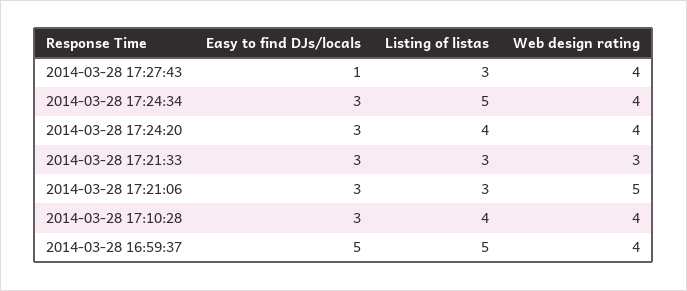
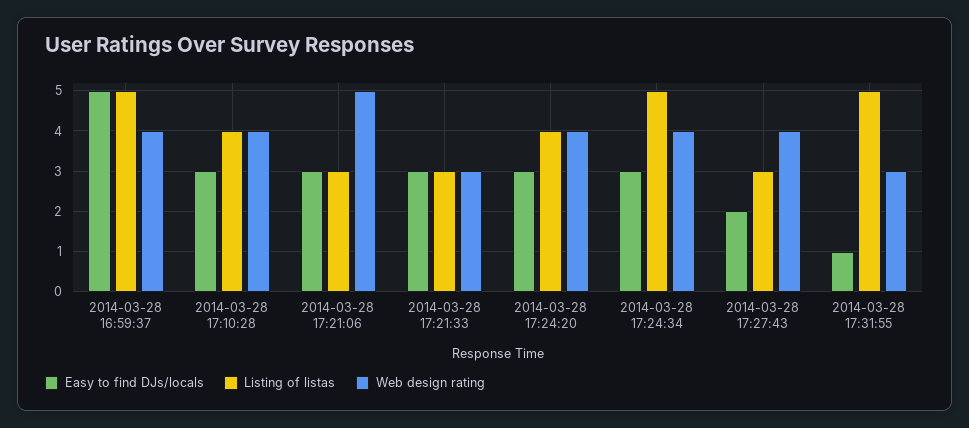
Easy to find DJs/locals, 2014-03-28 17:27:43: 1 -> 2
Easy to find DJs/locals, 2014-03-28 17:31:55: none -> 1
Listing of listas, 2014-03-28 17:31:55: none -> 5
Web design rating, 2014-03-28 17:31:55: none -> 3

